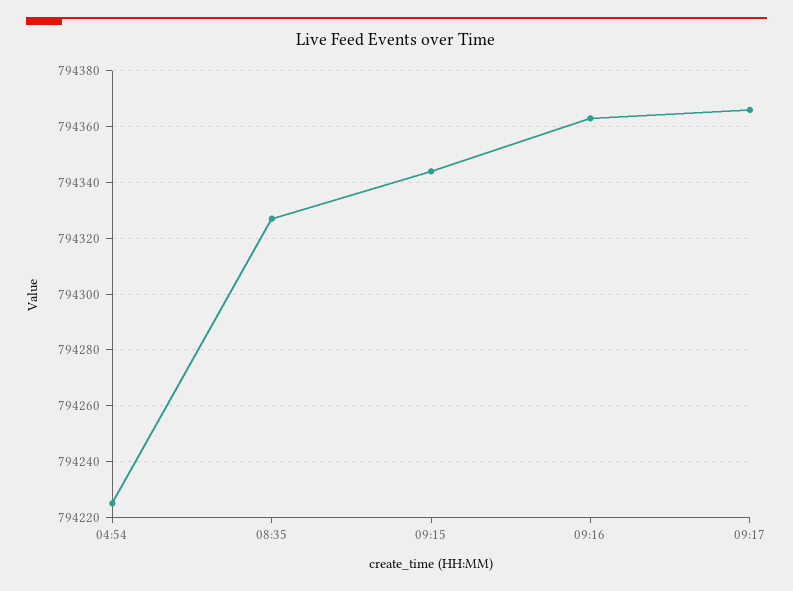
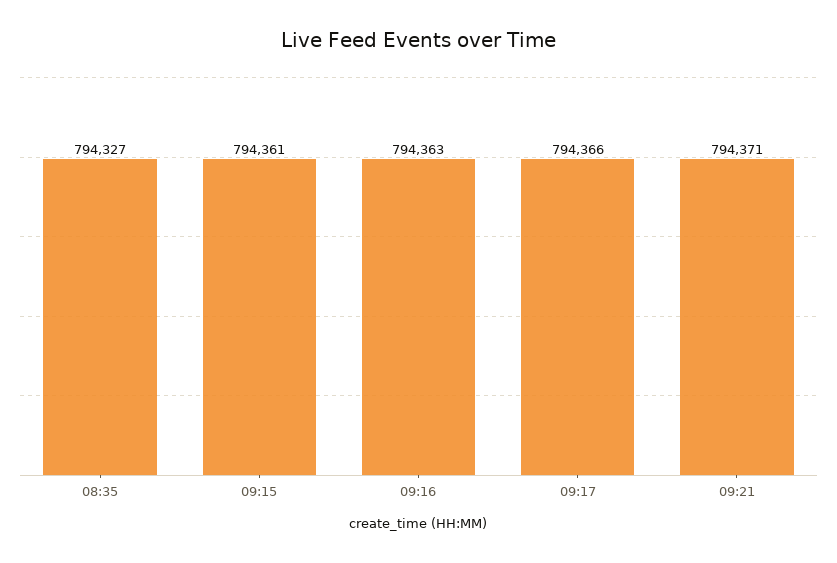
04:54: 794225 -> none
09:15: 794345 -> 794361
09:21: none -> 794371

